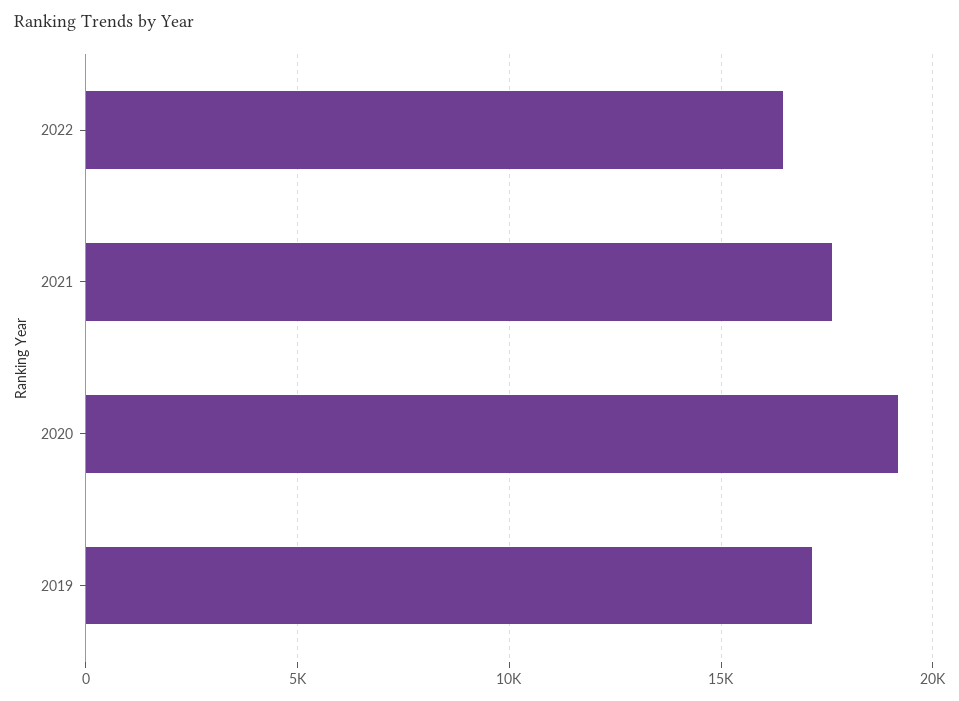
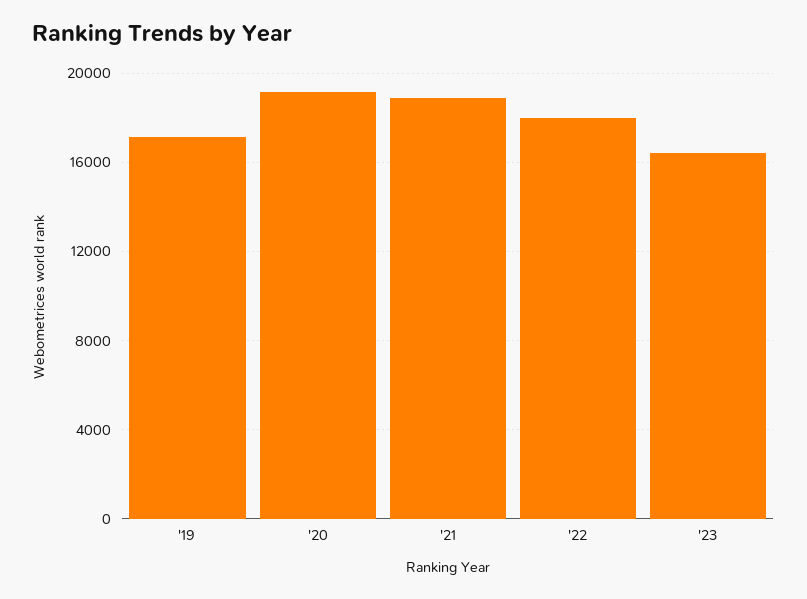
2022: 16500 -> 18000
2021: 17500 -> 19000
'23: none -> 16500

